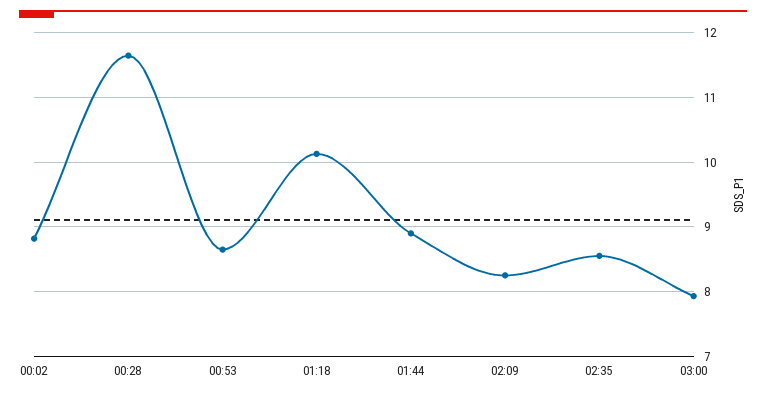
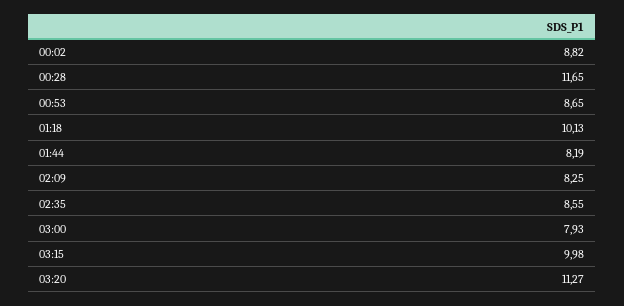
01:44: 8.9 -> 8.19
03:15: none -> 9.98
03:20: none -> 11.27

